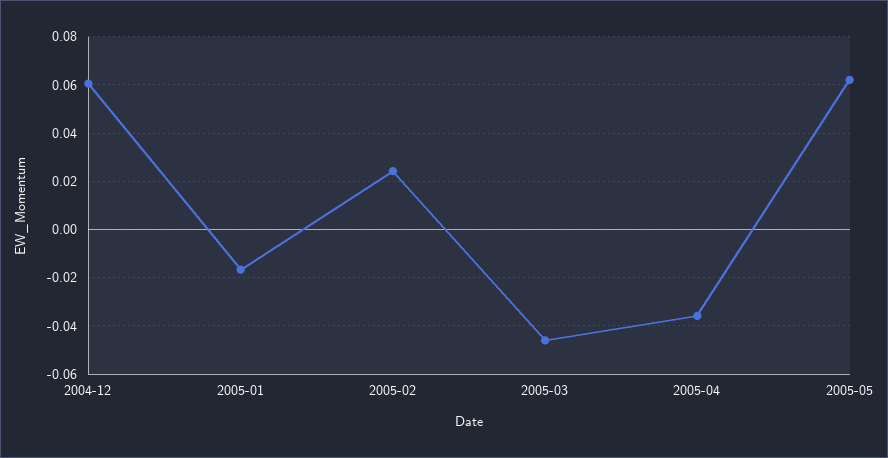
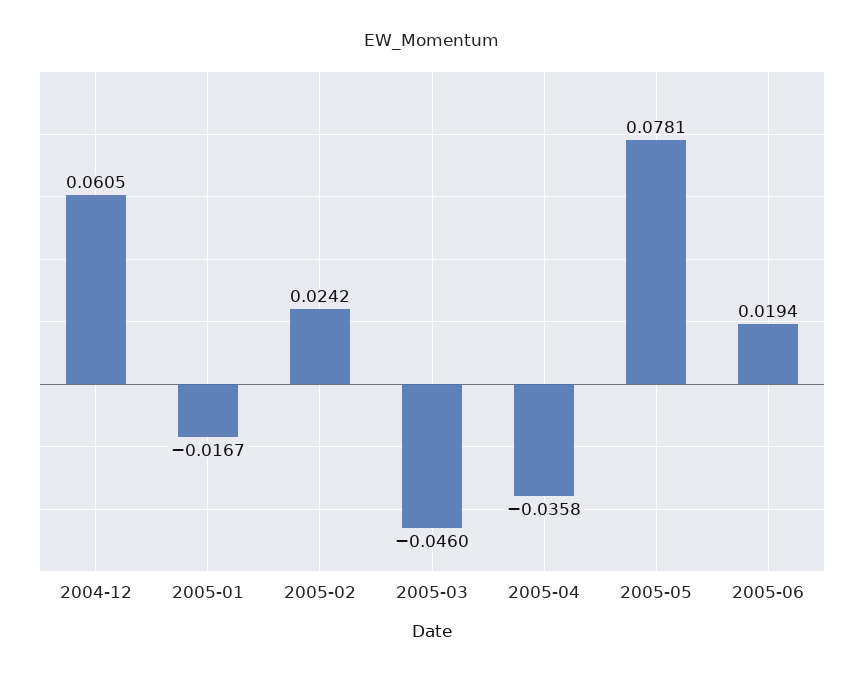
2005-05: 0.0625 -> 0.0781
2005-06: none -> 0.0194

